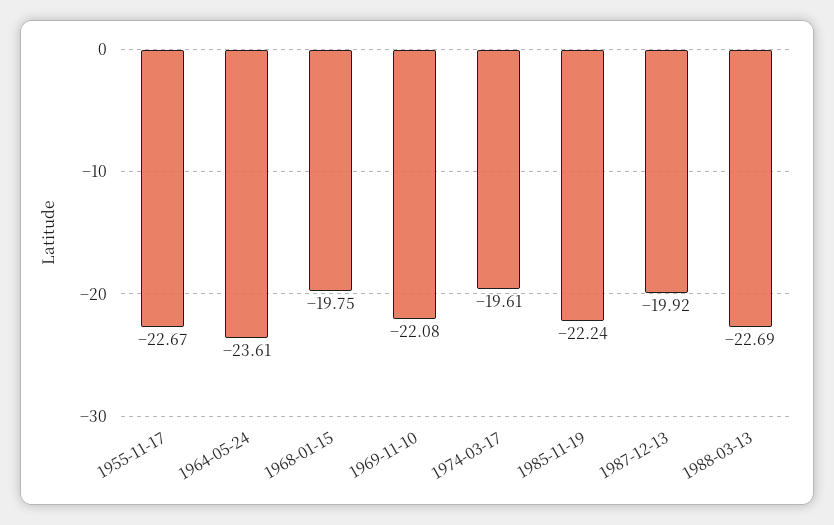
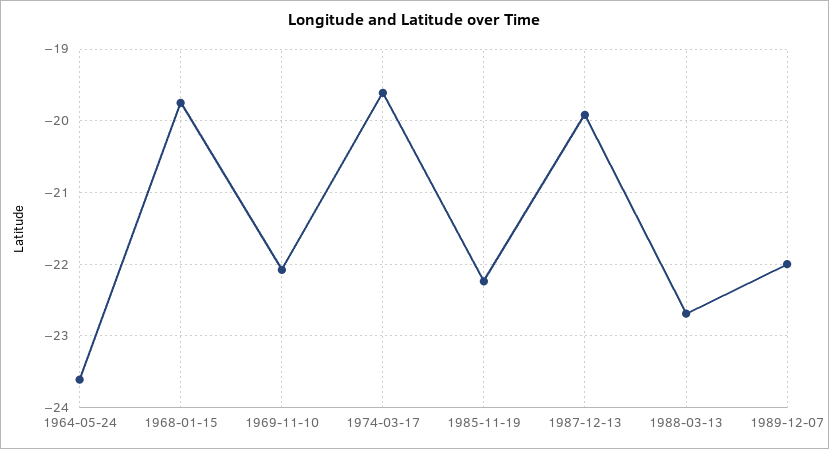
1955-11-17: -22.67 -> none
1989-12-07: none -> -22

